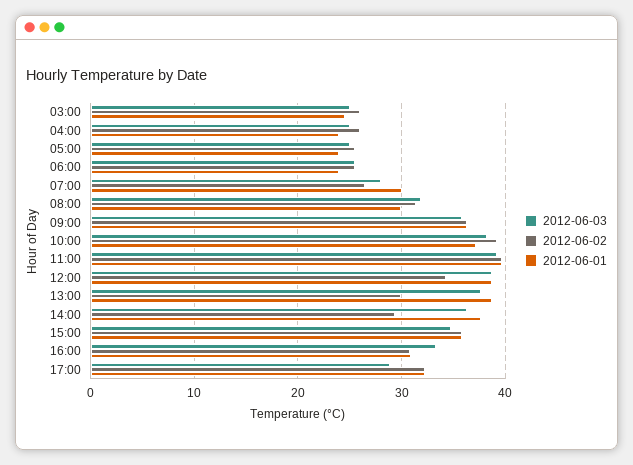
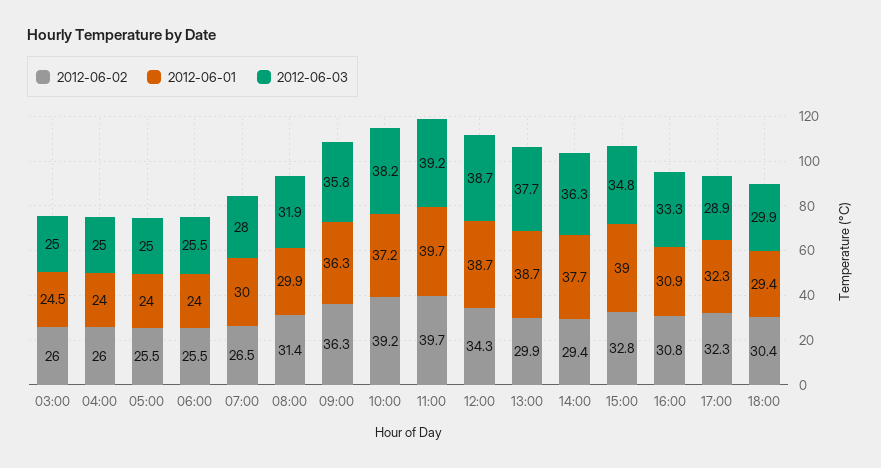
2012-06-02, 15:00: 36 -> 32.8
2012-06-01, 15:00: 36 -> 39
2012-06-02, 18:00: none -> 30.4
2012-06-01, 18:00: none -> 29.4
2012-06-03, 18:00: none -> 29.9

